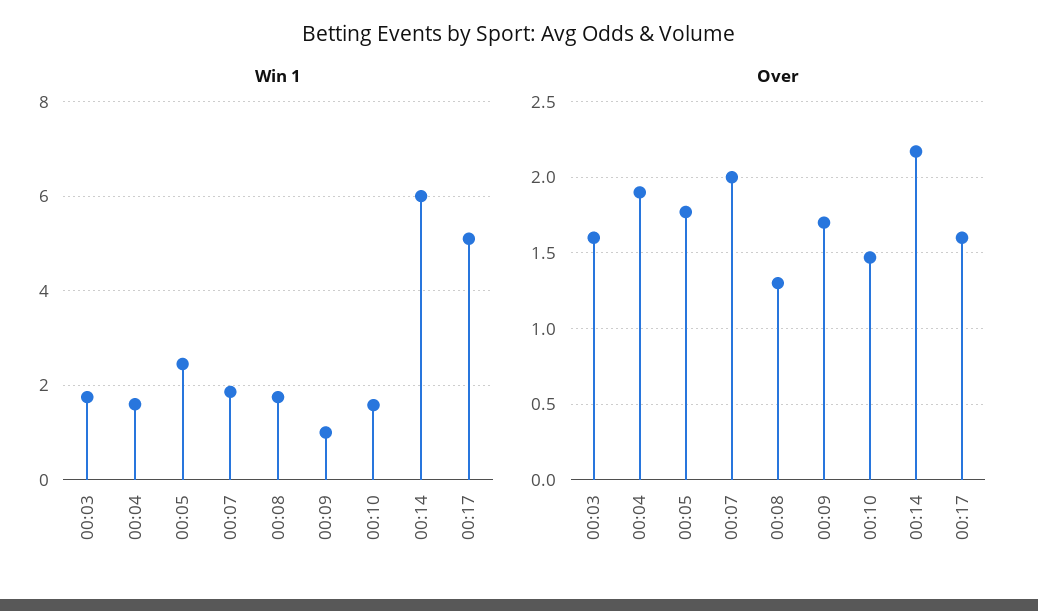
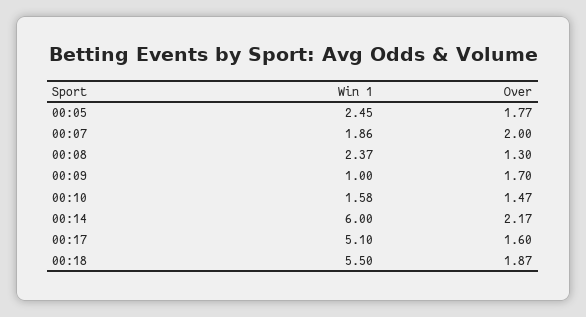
Win 1, 00:03: 1.8 -> none
Win 1, 00:04: 1.6 -> none
Win 1, 00:08: 1.8 -> 2.37
Over, 00:03: 1.6 -> none
Over, 00:04: 1.9 -> none
Win 1, 00:18: none -> 5.5
Over, 00:18: none -> 1.87

